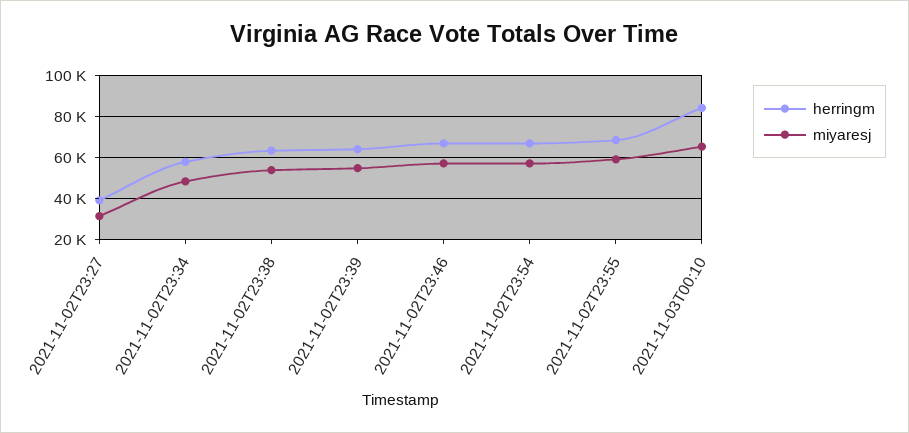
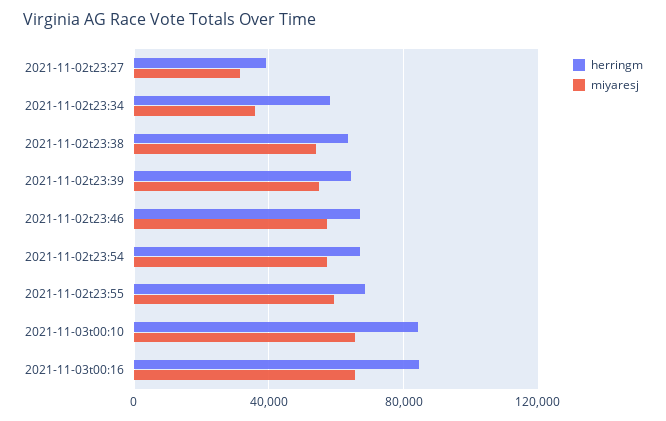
miyaresj, 2021-11-02T23:34: 50000 -> 35000
herringm, 2021-11-03t00:16: none -> 85000
miyaresj, 2021-11-03t00:16: none -> 65000

